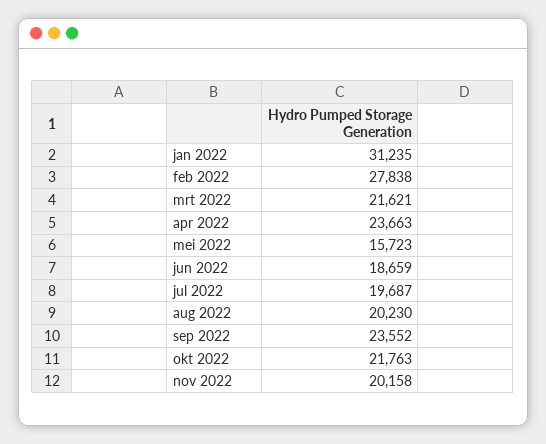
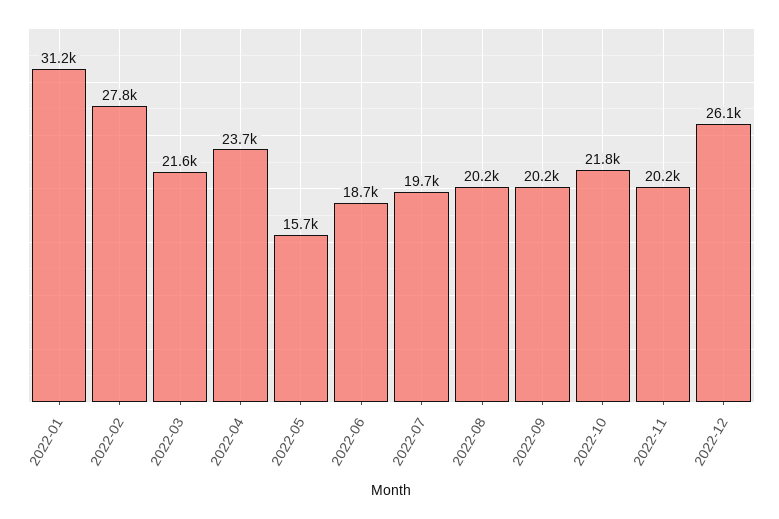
sep 2022: 23552 -> 20200
2022-12: none -> 26100

